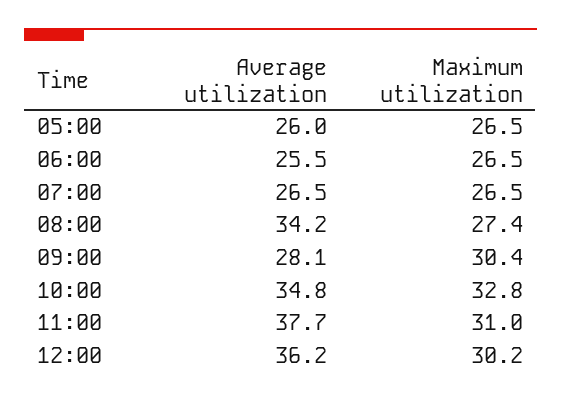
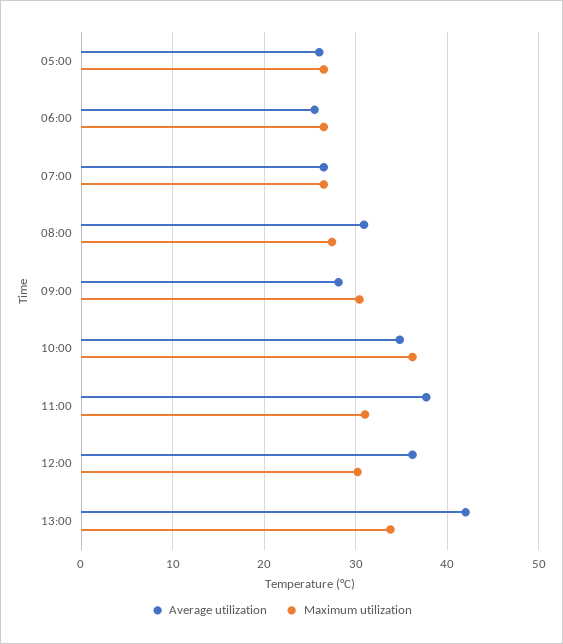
Average utilization, 08:00: 34.2 -> 31
Maximum utilization, 10:00: 32.8 -> 36
Average utilization, 13:00: none -> 42
Maximum utilization, 13:00: none -> 34

